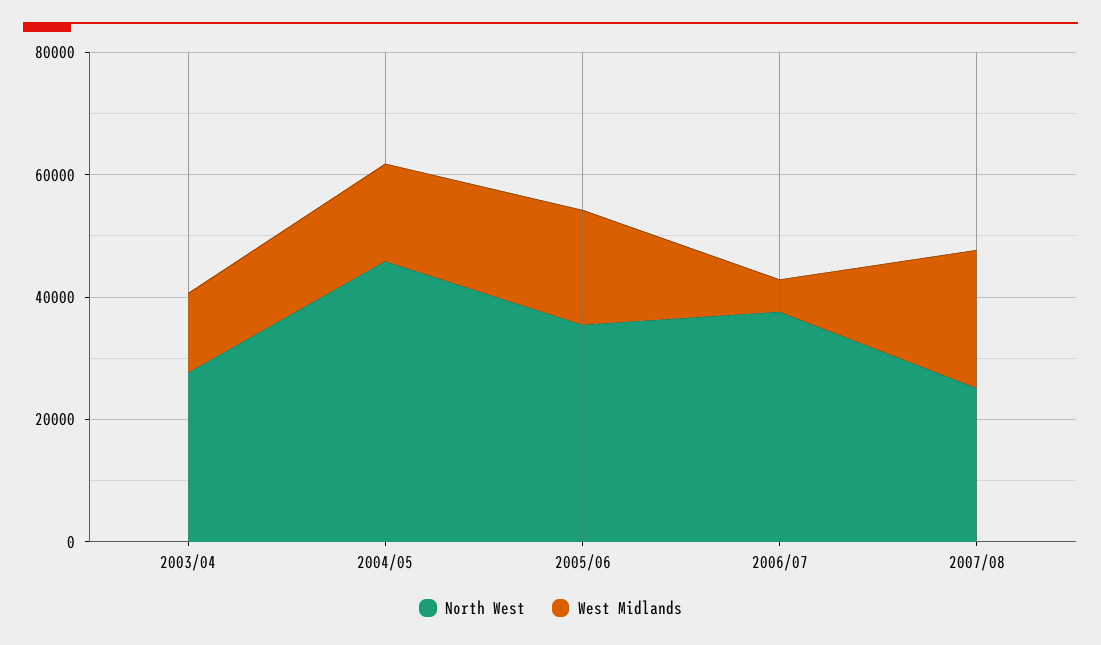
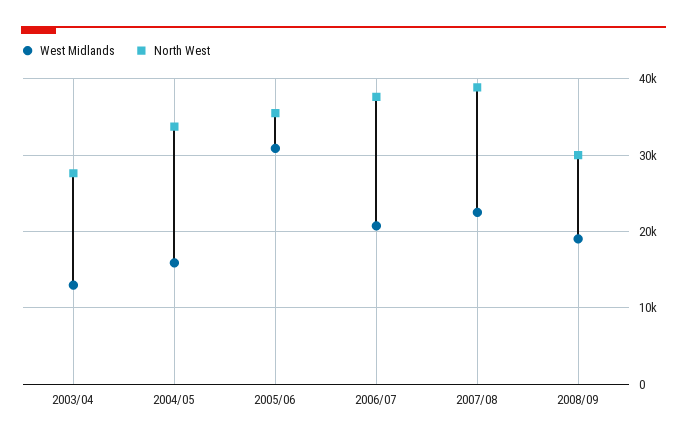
North West, 2004/05: 45000 -> 34000
West Midlands, 2005/06: 20000 -> 31000
West Midlands, 2006/07: 5000 -> 21000
North West, 2007/08: 25000 -> 39000
West Midlands, 2008/09: none -> 19000
North West, 2008/09: none -> 30000

